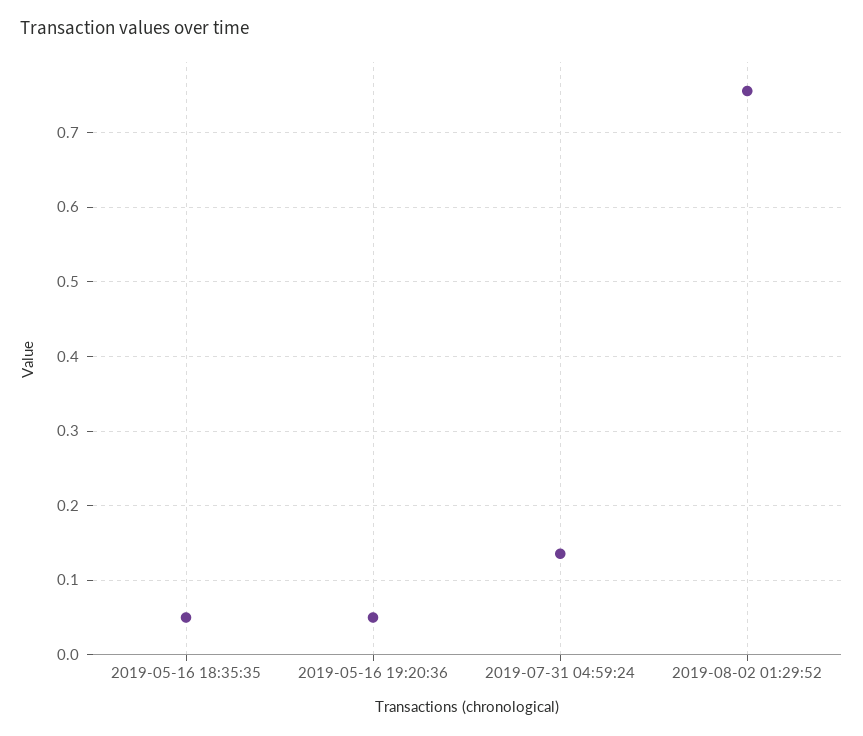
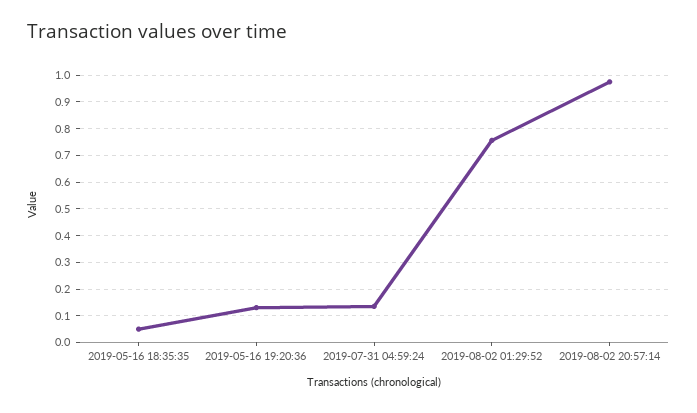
2019-05-16 19:20:36: 0.05 -> 0.125
2019-08-02 20:57:14: none -> 0.975

